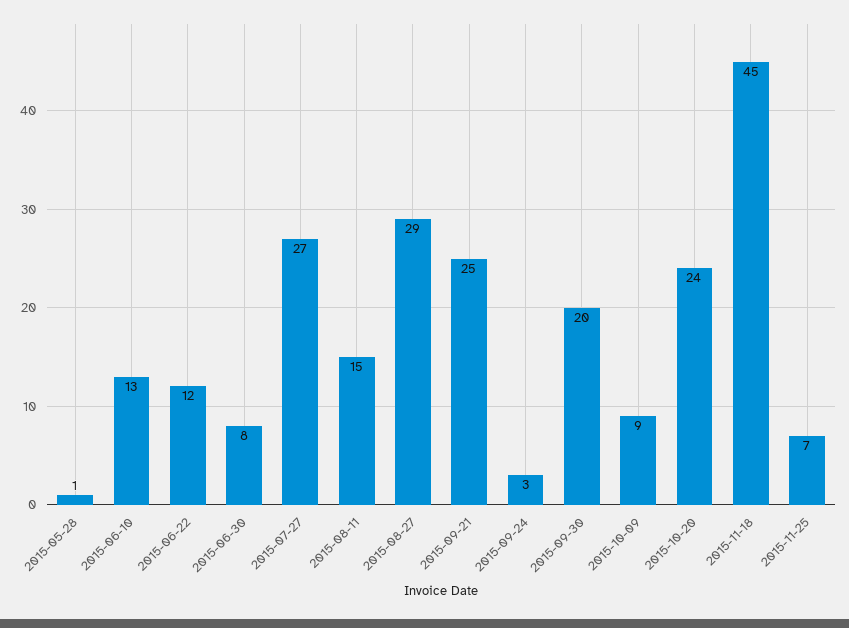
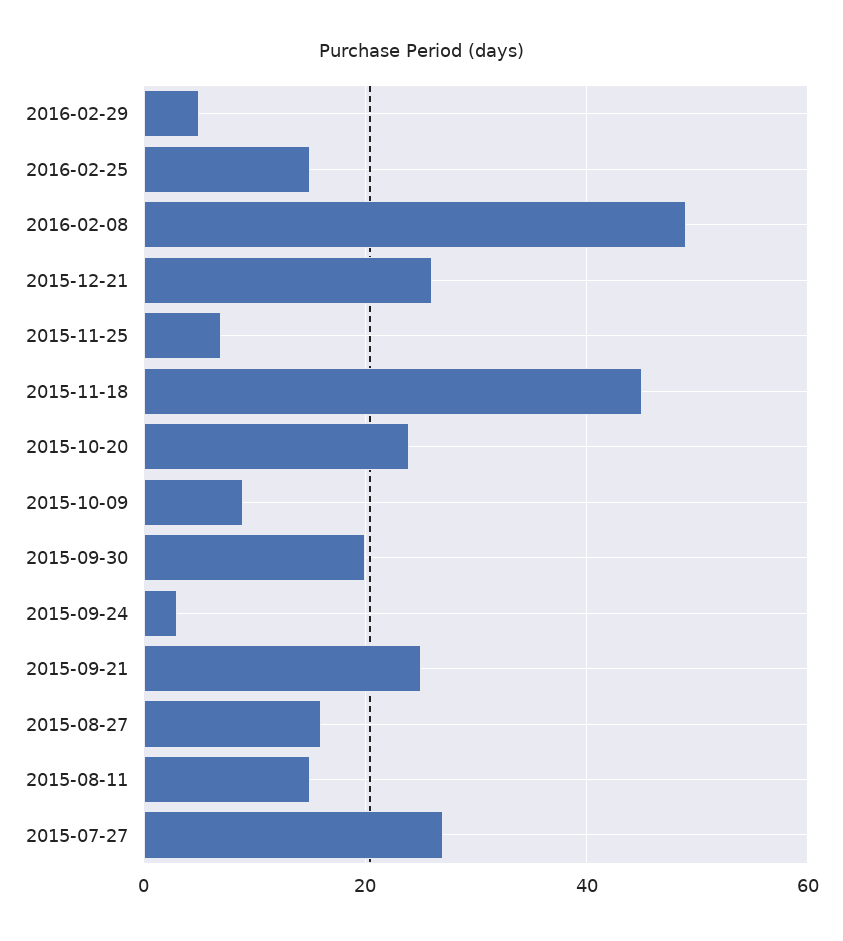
2015-05-28: 1 -> none
2015-06-10: 13 -> none
2015-06-22: 12 -> none
2015-06-30: 8 -> none
2015-08-27: 29 -> 15
2016-02-29: none -> 5
2016-02-25: none -> 15
2016-02-08: none -> 50
2015-12-21: none -> 25

